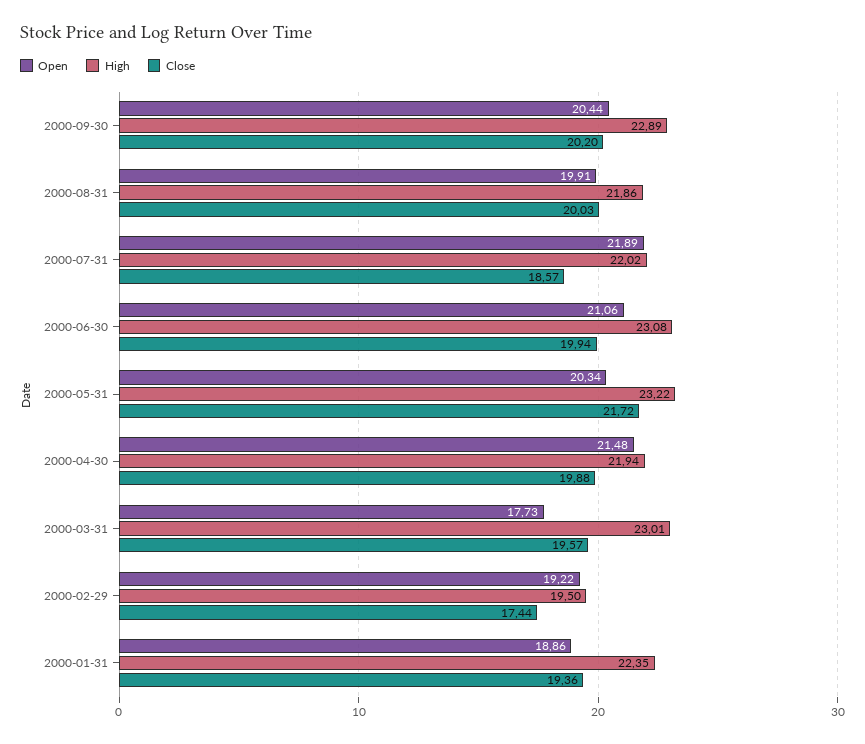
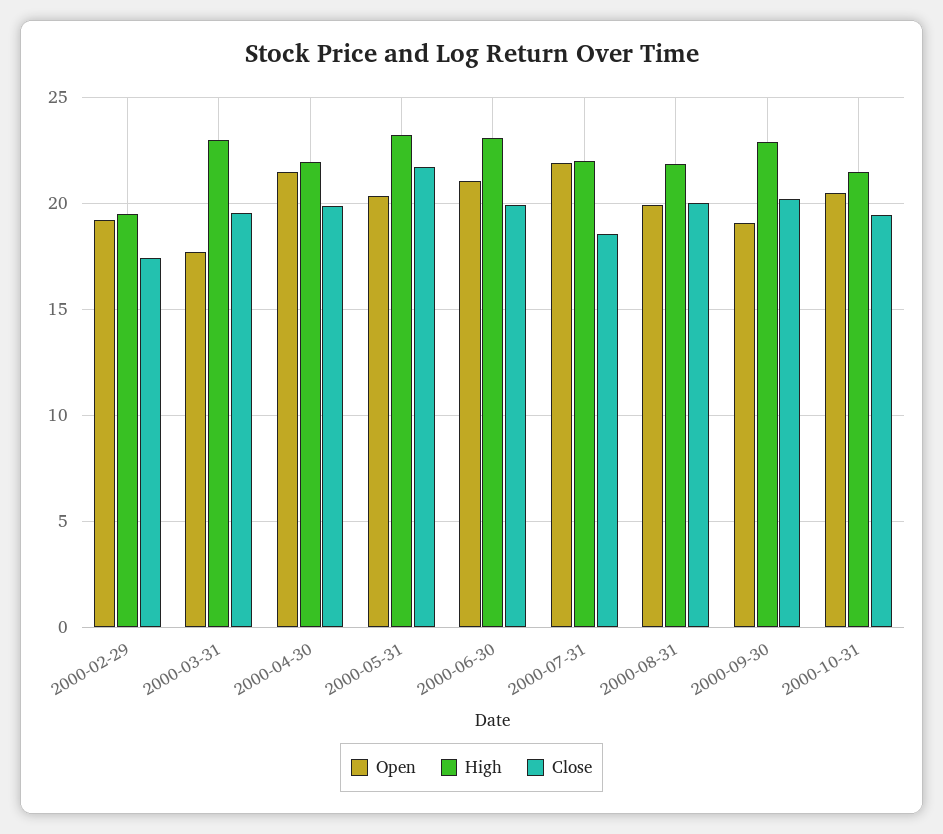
Open, 2000-09-30: 20.44 -> 19
Open, 2000-01-31: 18.86 -> none
High, 2000-01-31: 22.35 -> none
Close, 2000-01-31: 19.36 -> none
Open, 2000-10-31: none -> 20.5
High, 2000-10-31: none -> 21.5
Close, 2000-10-31: none -> 19.5

